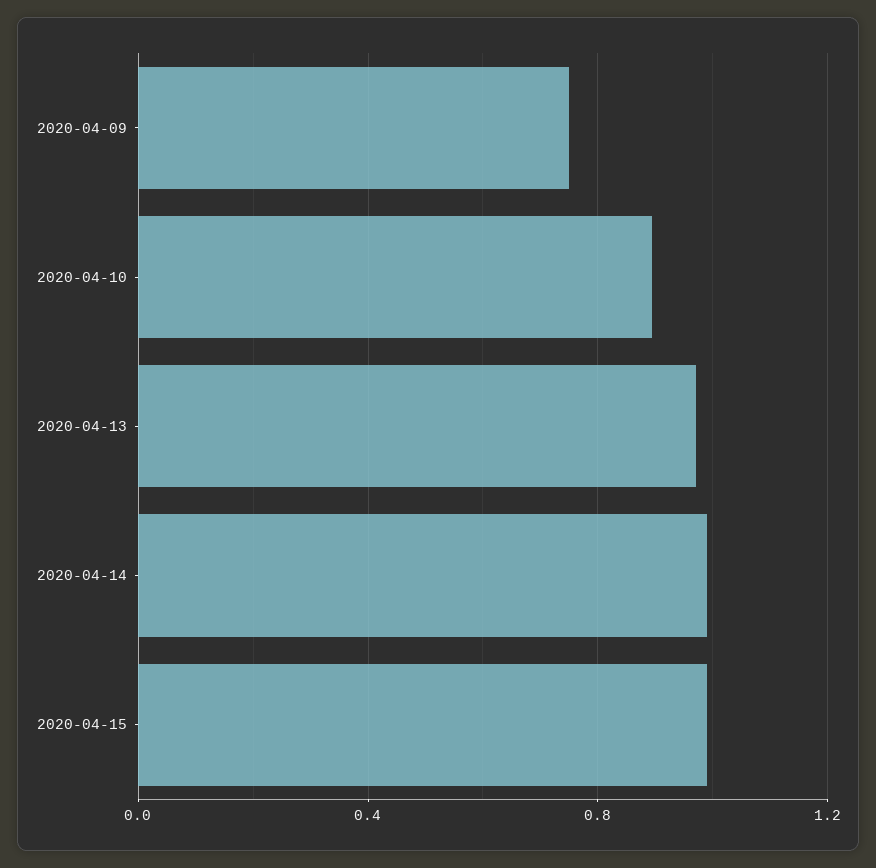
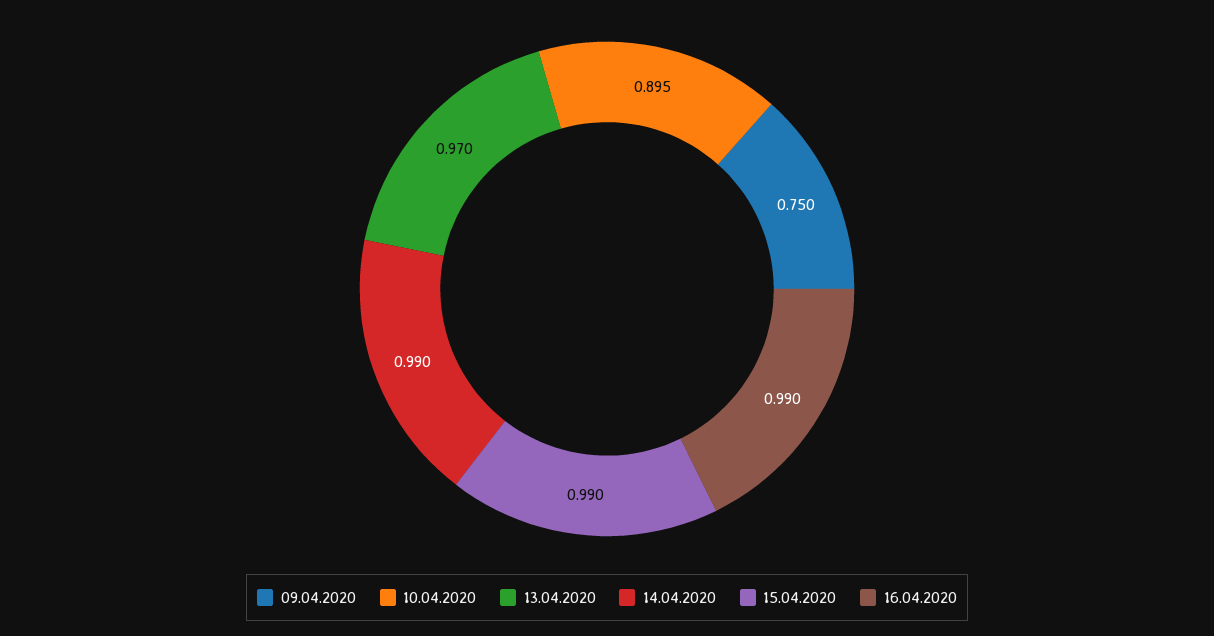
16.04.2020: none -> 0.99

